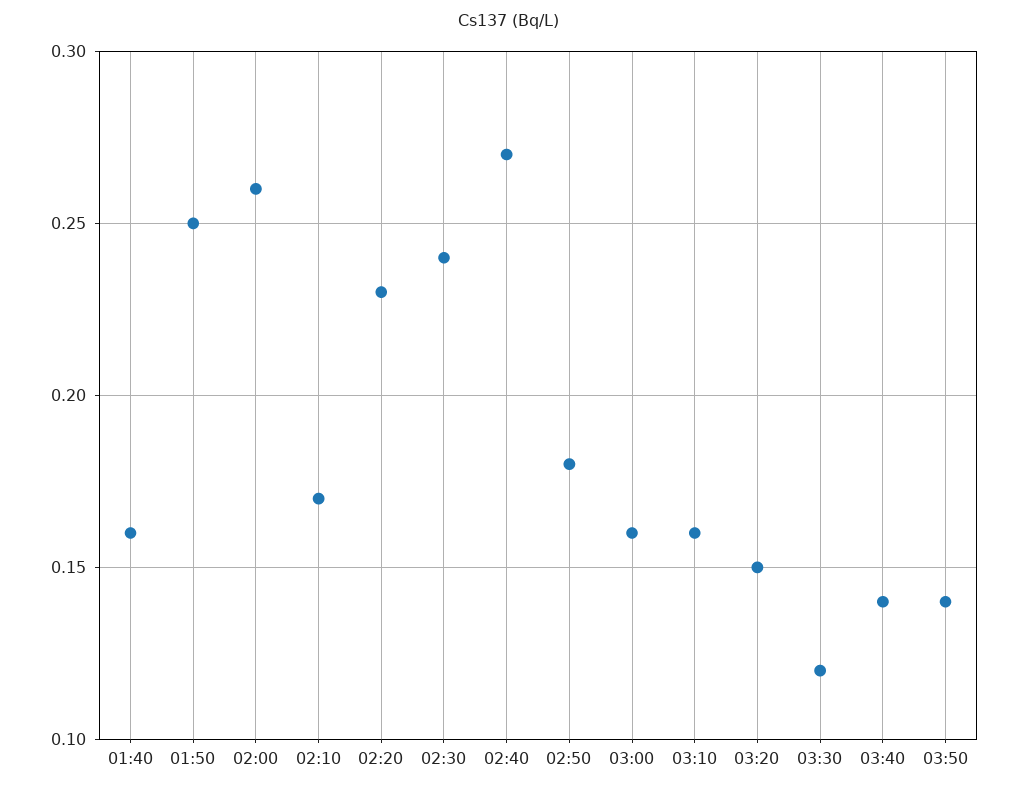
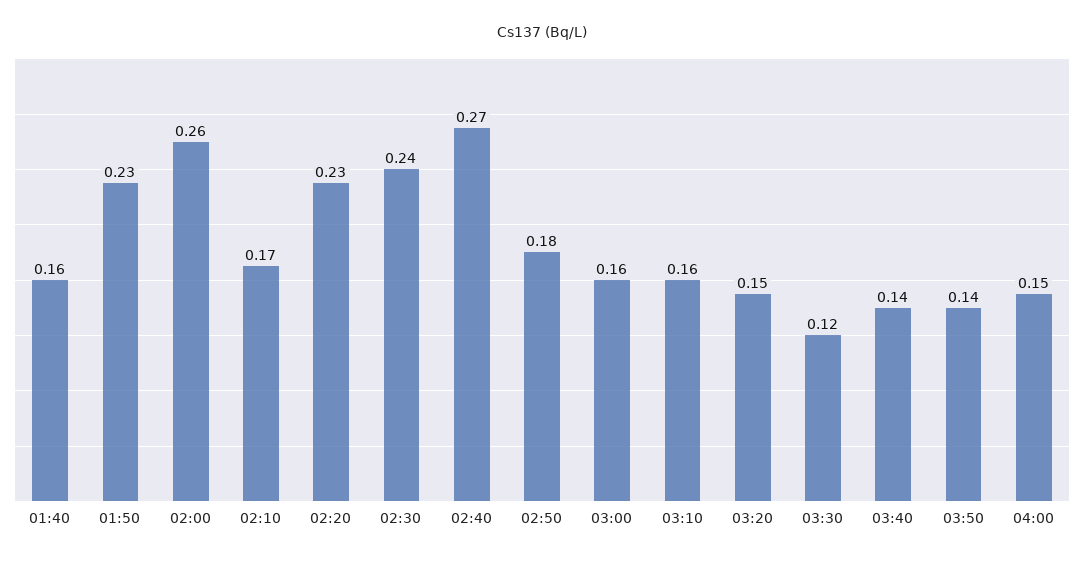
01:50: 0.25 -> 0.23
04:00: none -> 0.15

